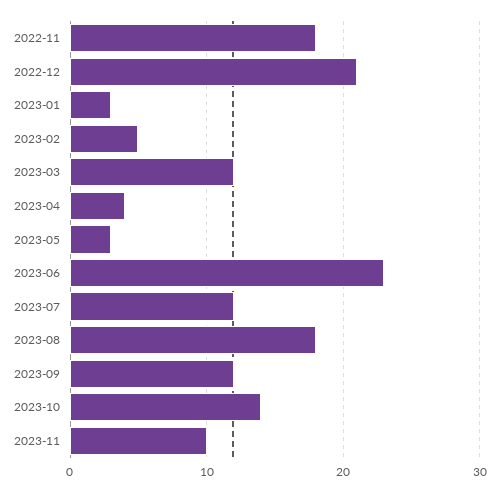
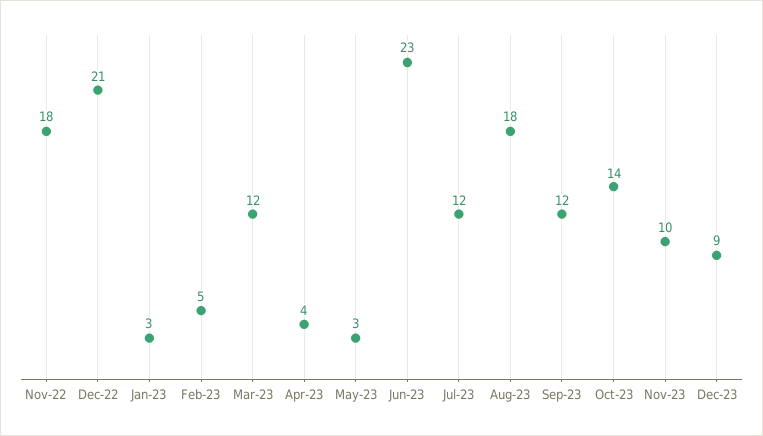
Dec-23: none -> 9

